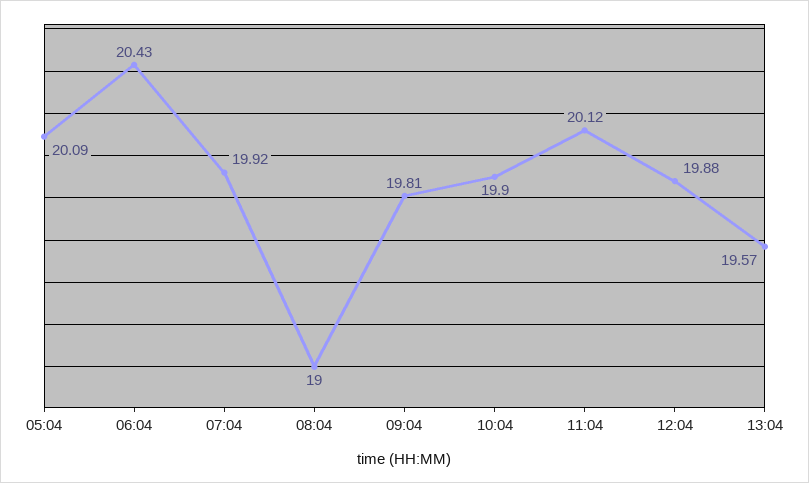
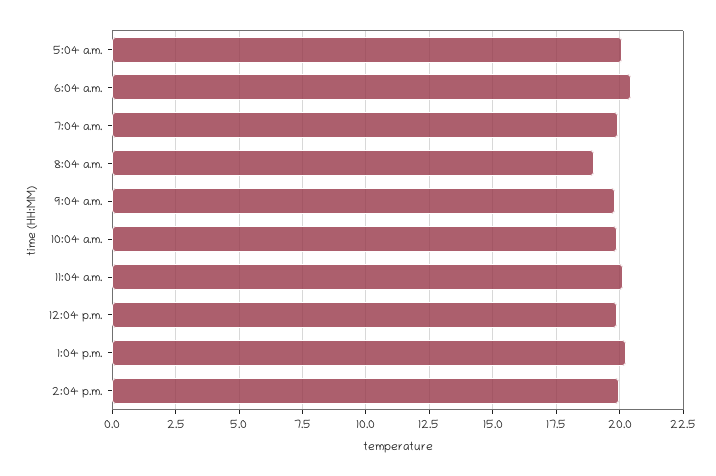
13:04: 19.57 -> 20.25
2:04 p.m.: none -> 20

